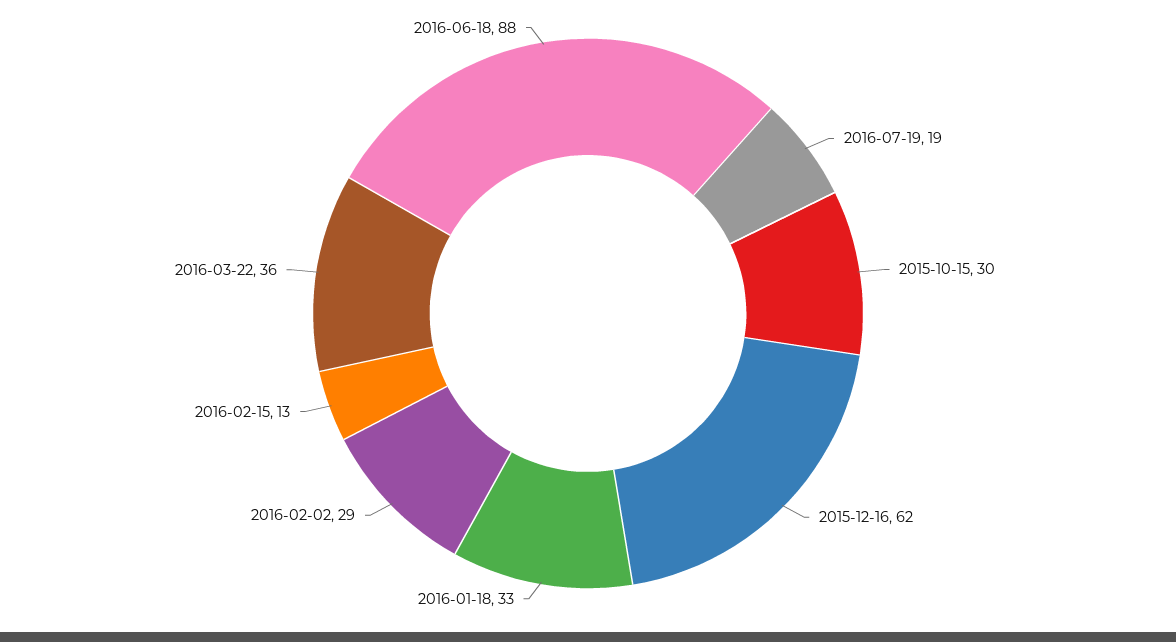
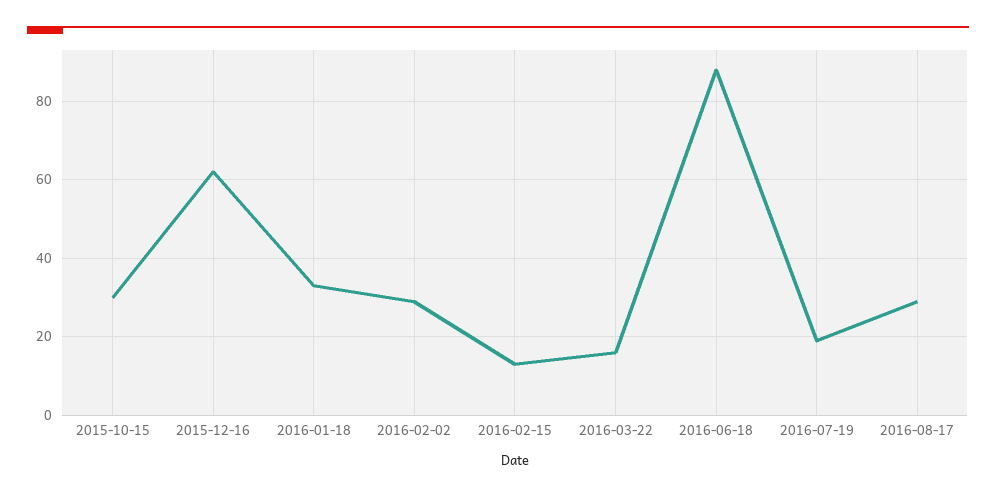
2016-03-22: 36 -> 15
2016-08-17: none -> 30

